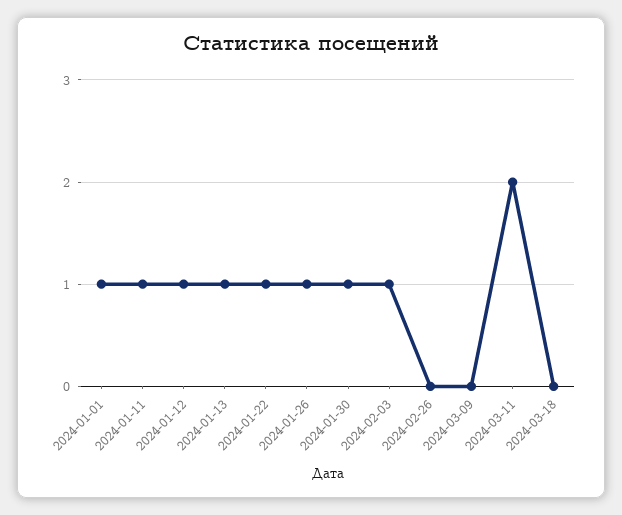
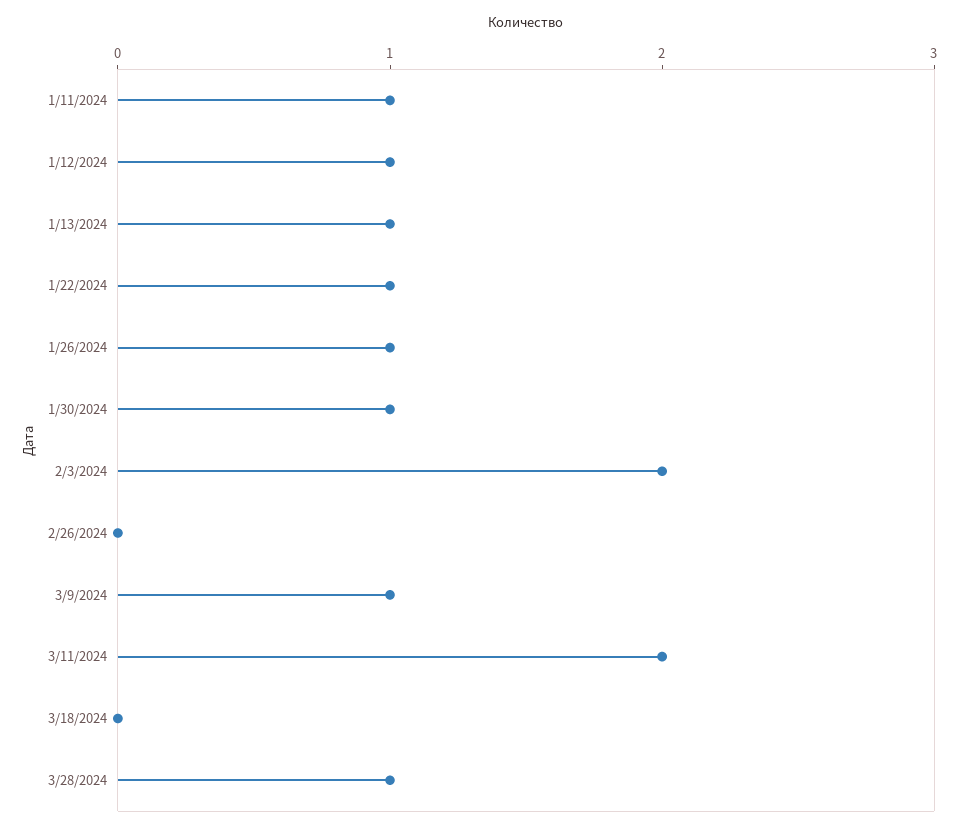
2024-01-01: 1 -> none
2024-02-03: 1 -> 2
2024-03-09: 0 -> 1
3/28/2024: none -> 1

